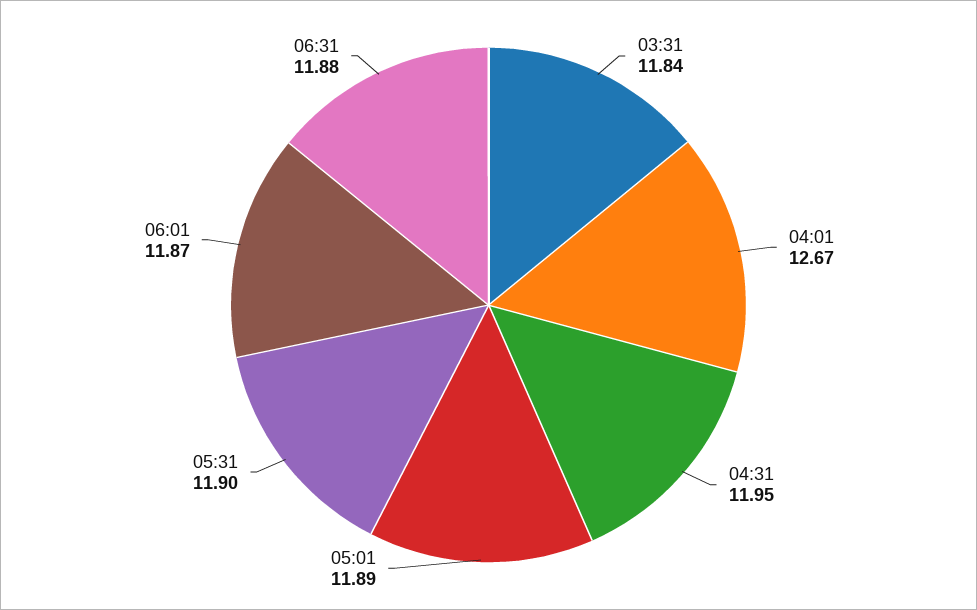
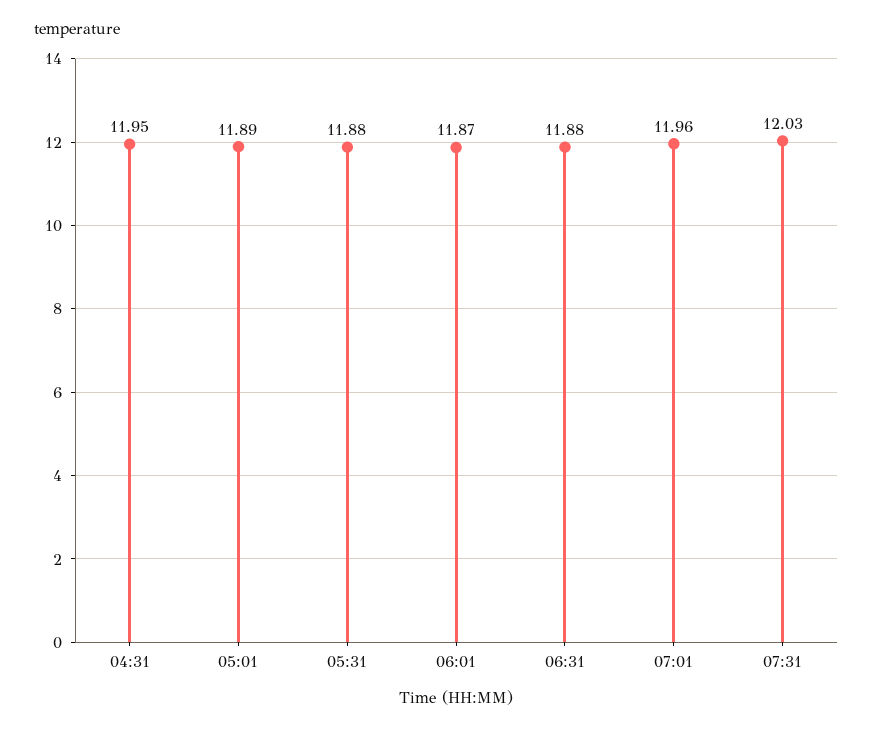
03:31: 11.84 -> none
04:01: 12.67 -> none
05:31: 11.9 -> 11.88
07:01: none -> 11.96
07:31: none -> 12.03

